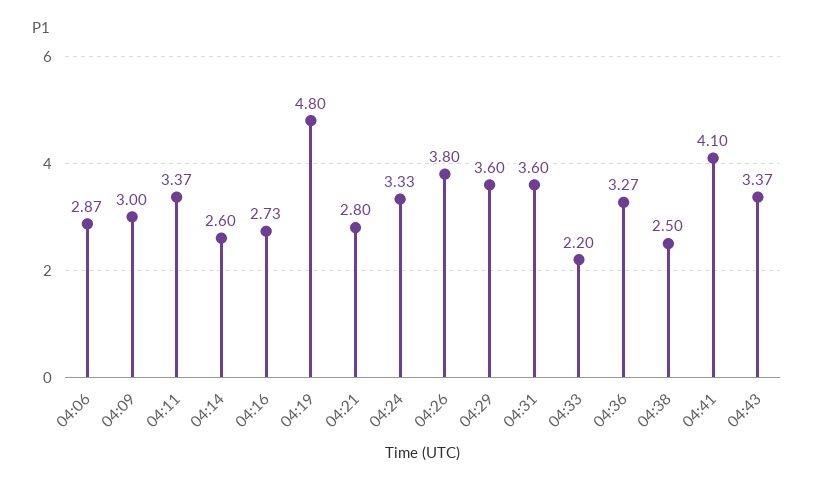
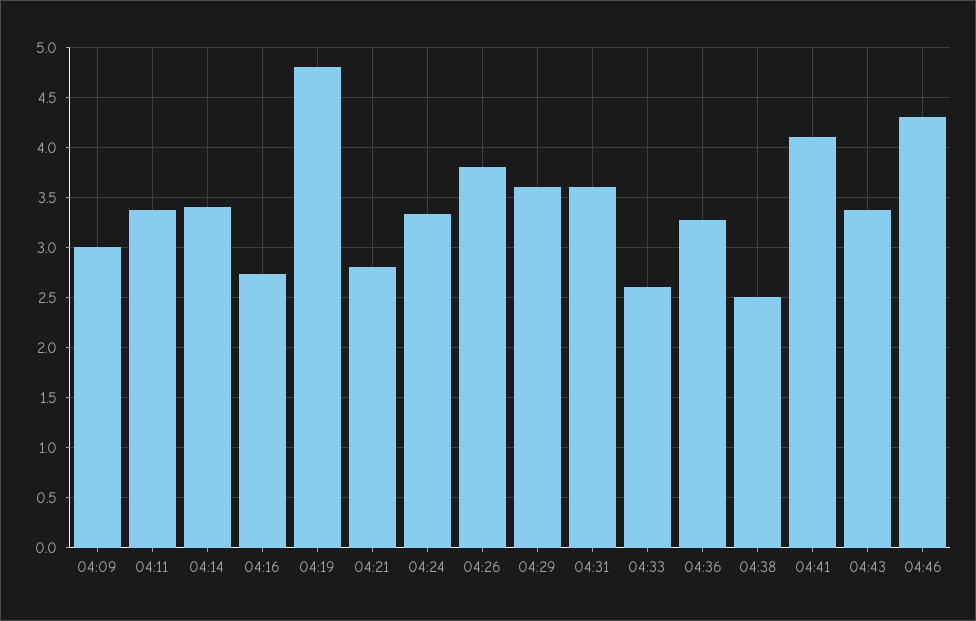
04:06: 2.87 -> none
04:14: 2.6 -> 3.4
04:33: 2.2 -> 2.6
04:46: none -> 4.3

